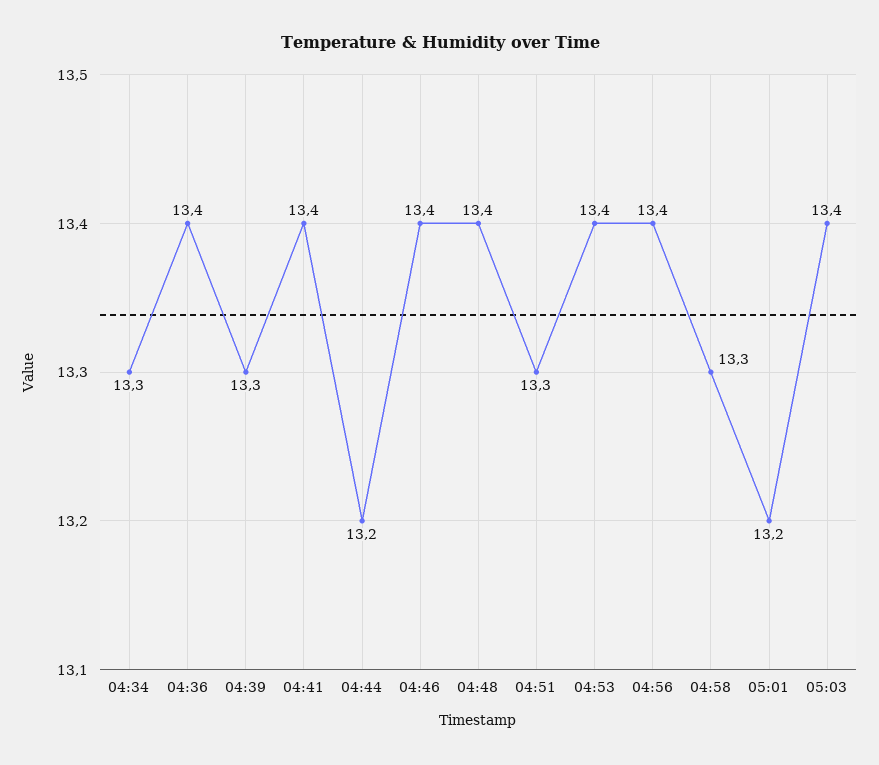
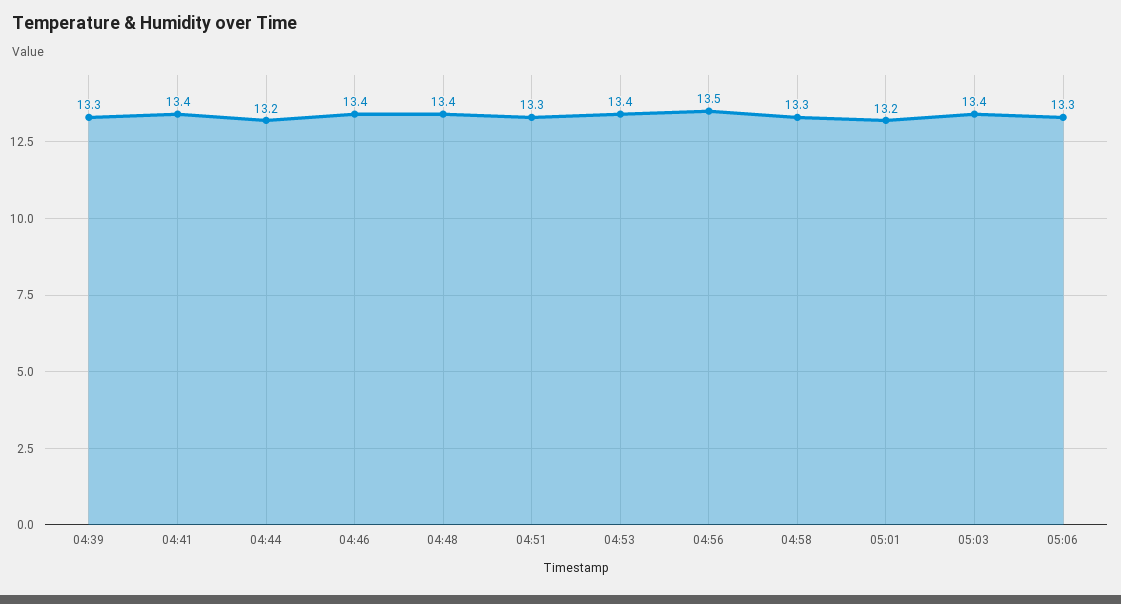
04:34: 13.3 -> none
04:36: 13.4 -> none
04:56: 13.4 -> 13.5
05:06: none -> 13.3

